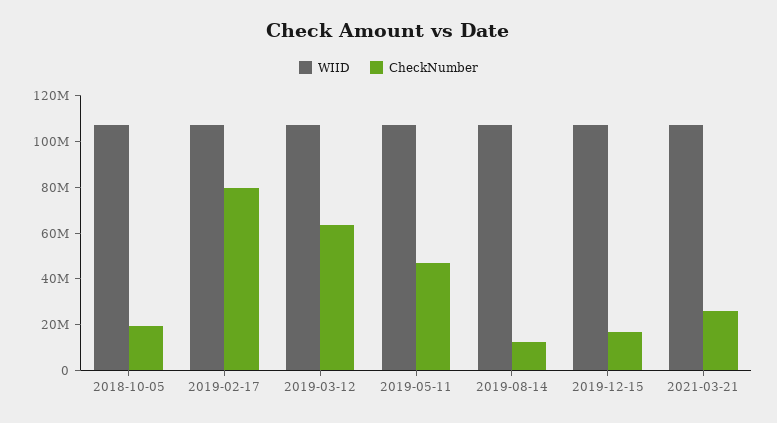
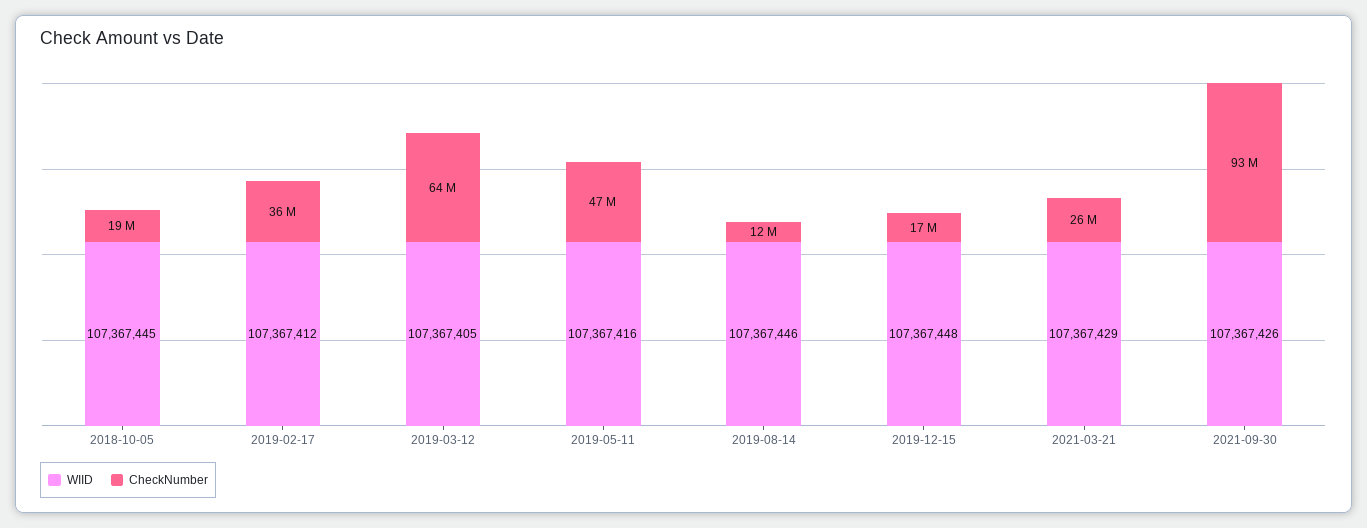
CheckNumber, 2019-02-17: 80000000 -> 36000000
WIID, 2021-09-30: none -> 107367426
CheckNumber, 2021-09-30: none -> 93000000

